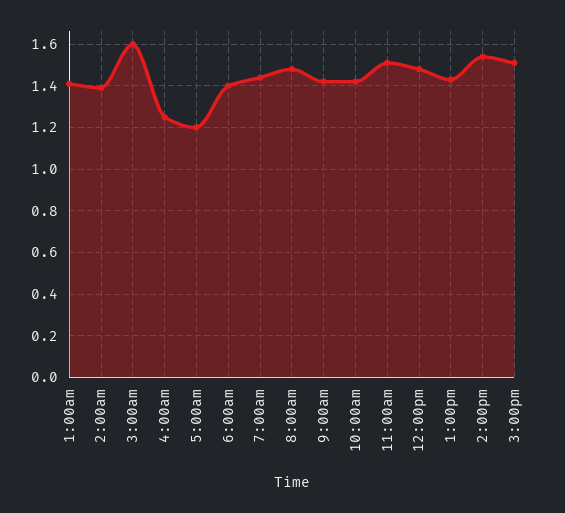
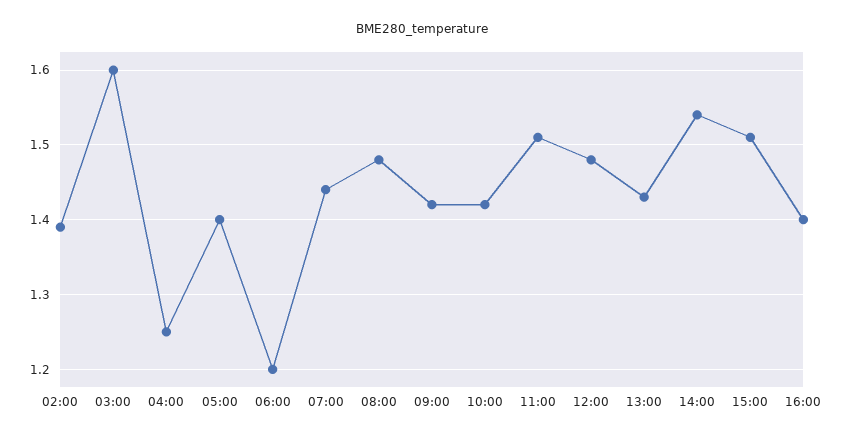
1:00am: 1.4 -> none
5:00am: 1.2 -> 1.4
6:00am: 1.4 -> 1.2
16:00: none -> 1.4

